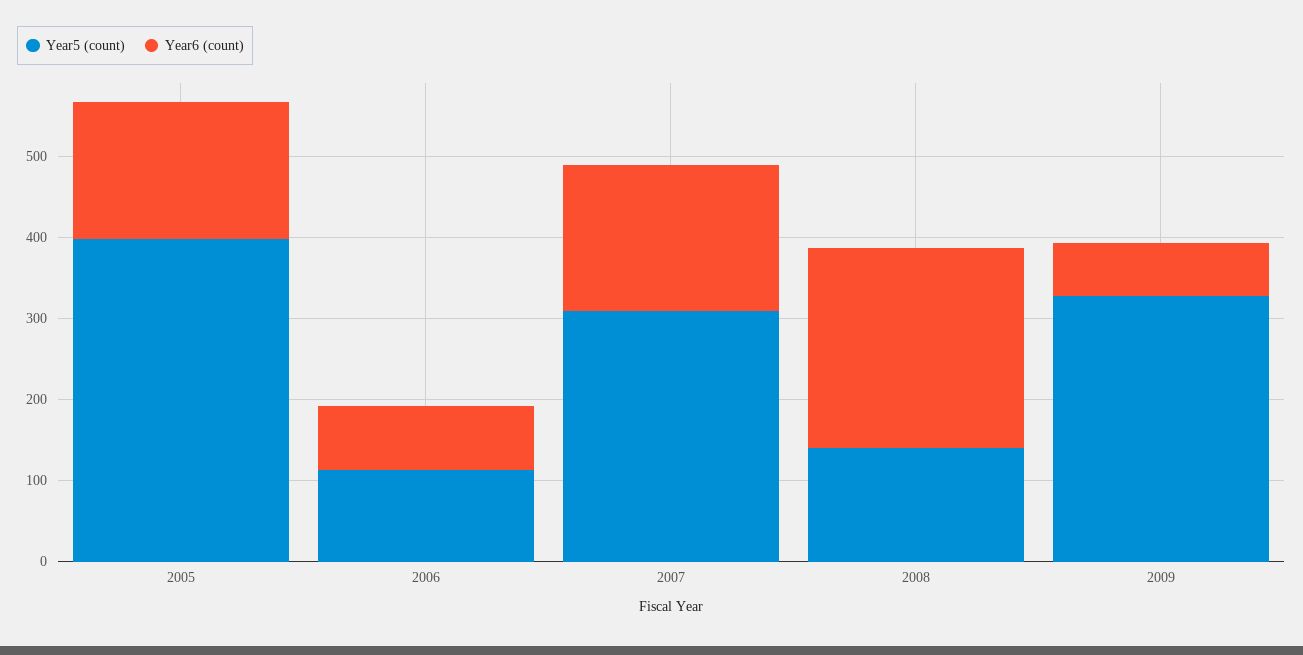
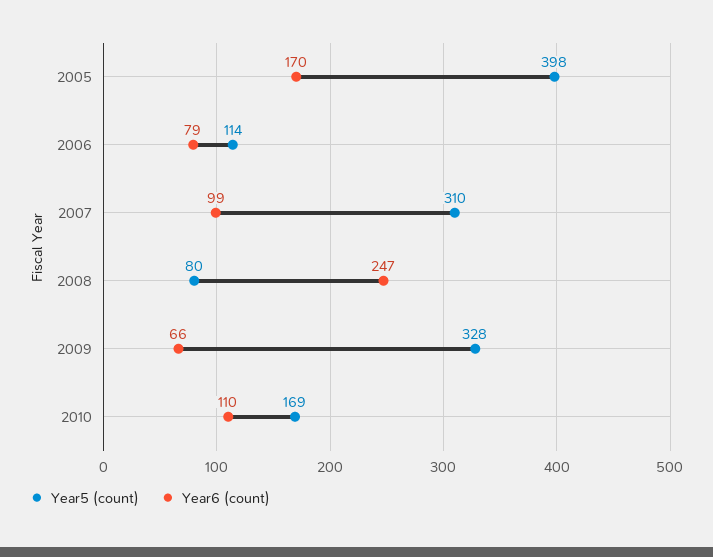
Year6 (count), 2007: 180 -> 99
Year5 (count), 2008: 140 -> 80
Year5 (count), 2010: none -> 169
Year6 (count), 2010: none -> 110

